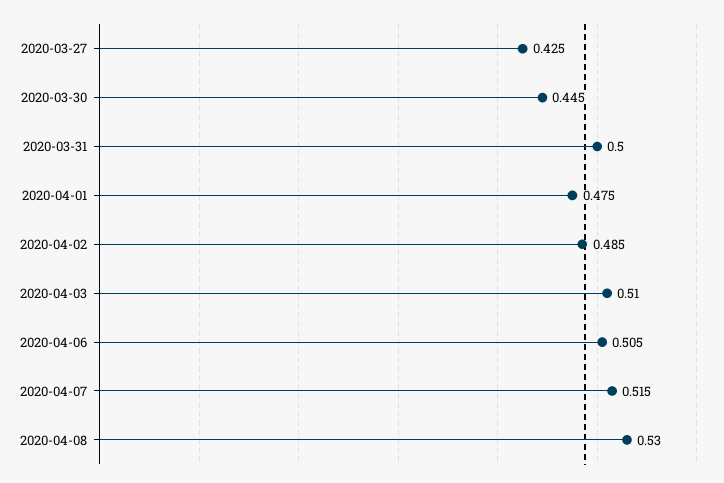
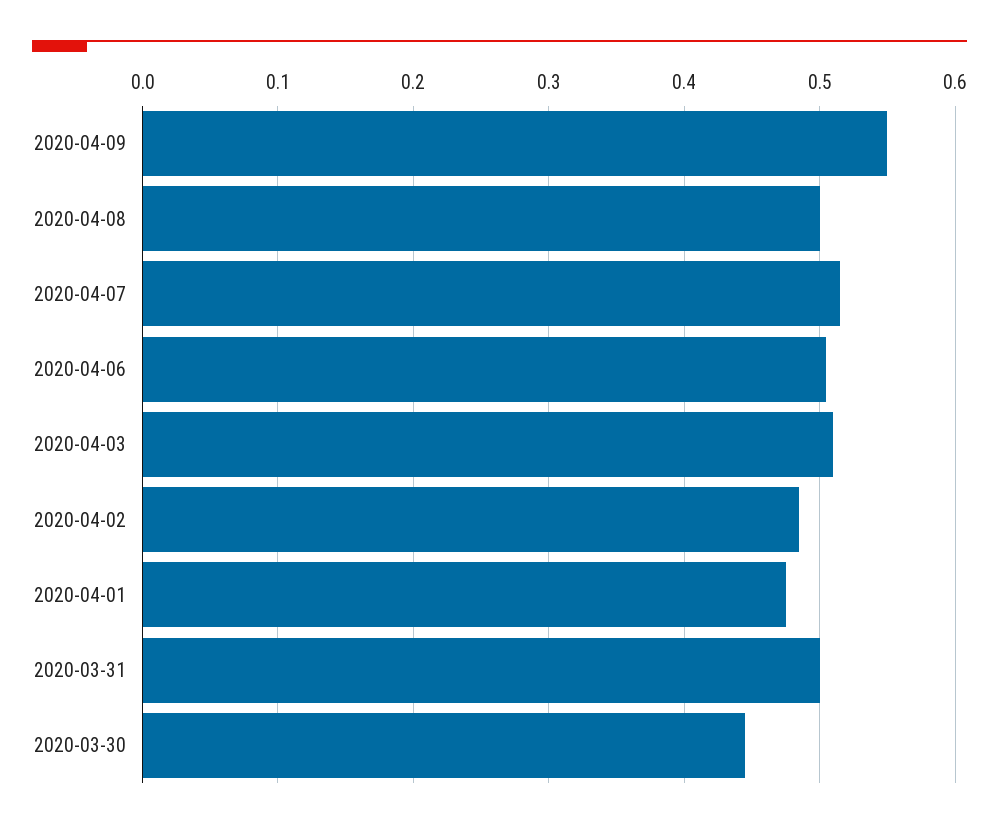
2020-03-27: 0.425 -> none
2020-04-08: 0.53 -> 0.5
2020-04-09: none -> 0.55

